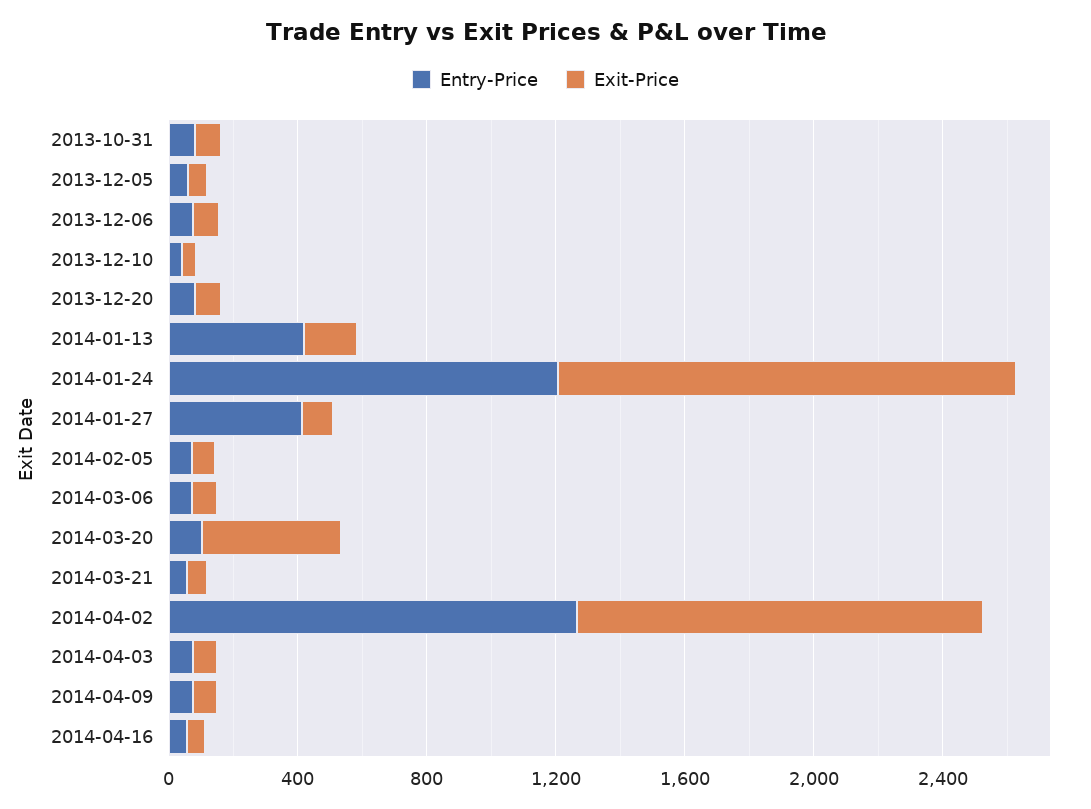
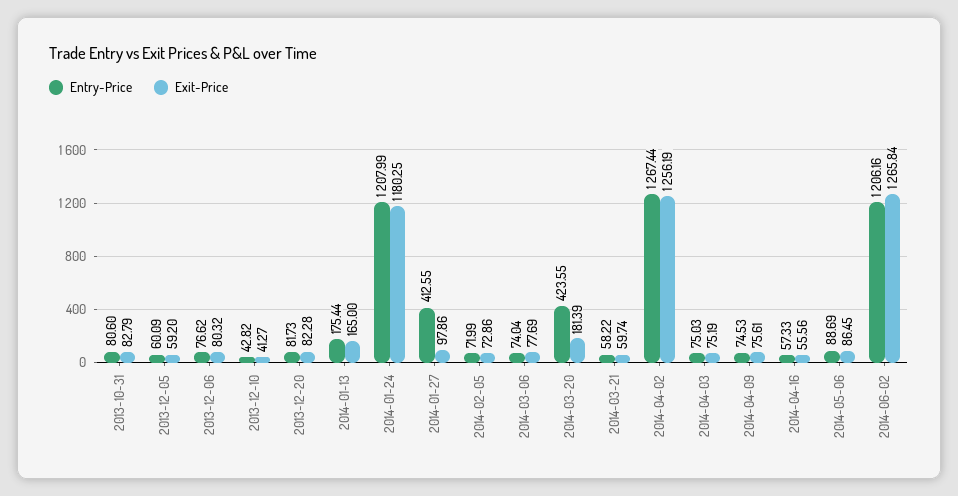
Entry-Price, 2014-01-13: 400 -> 175.44
Exit-Price, 2014-01-24: 1400 -> 1180.25
Entry-Price, 2014-03-20: 100 -> 423.55
Exit-Price, 2014-03-20: 400 -> 181.39
Entry-Price, 2014-05-06: none -> 88.69
Exit-Price, 2014-05-06: none -> 86.45
Entry-Price, 2014-06-02: none -> 1206.16
Exit-Price, 2014-06-02: none -> 1265.84

